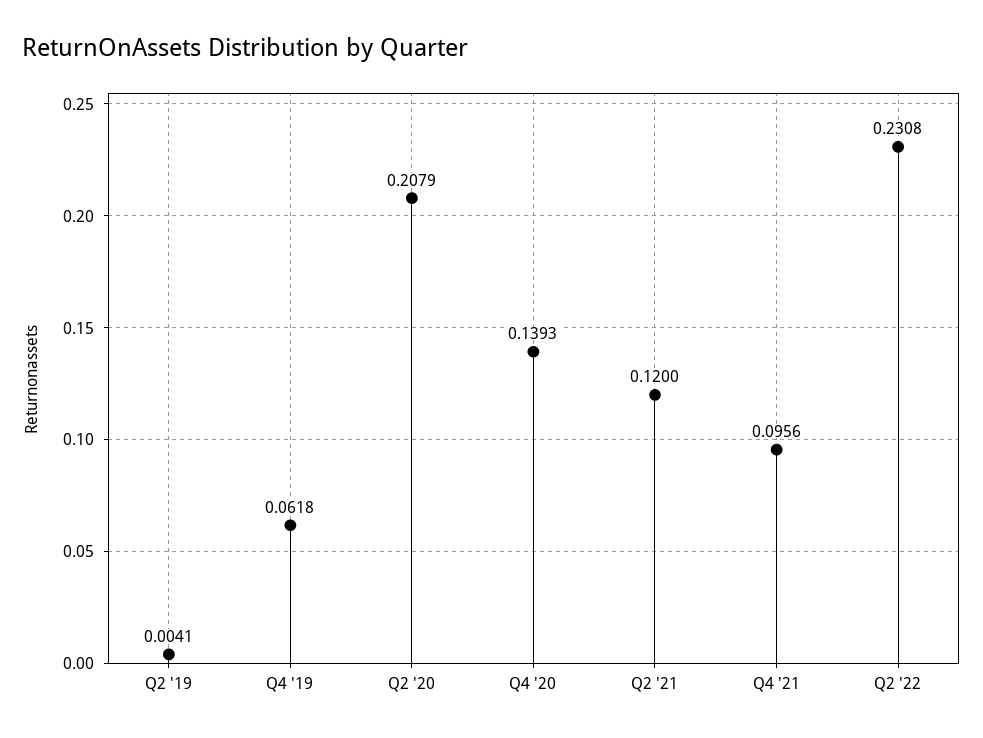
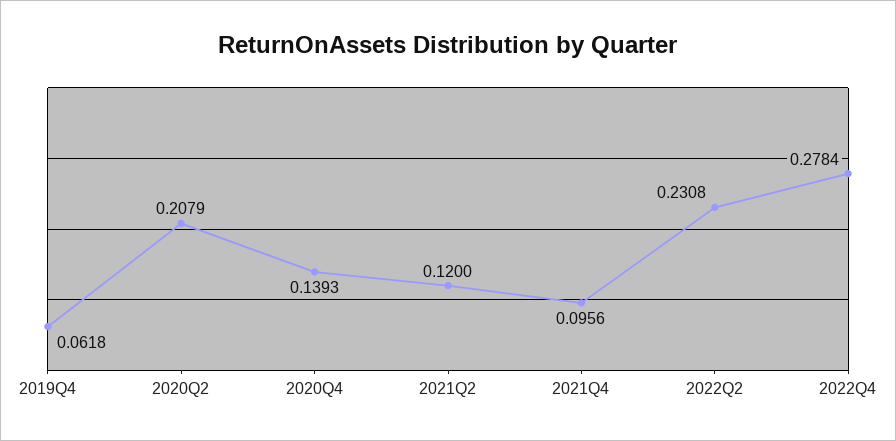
Q2 '19: 0.0041 -> none
2022Q4: none -> 0.2784

